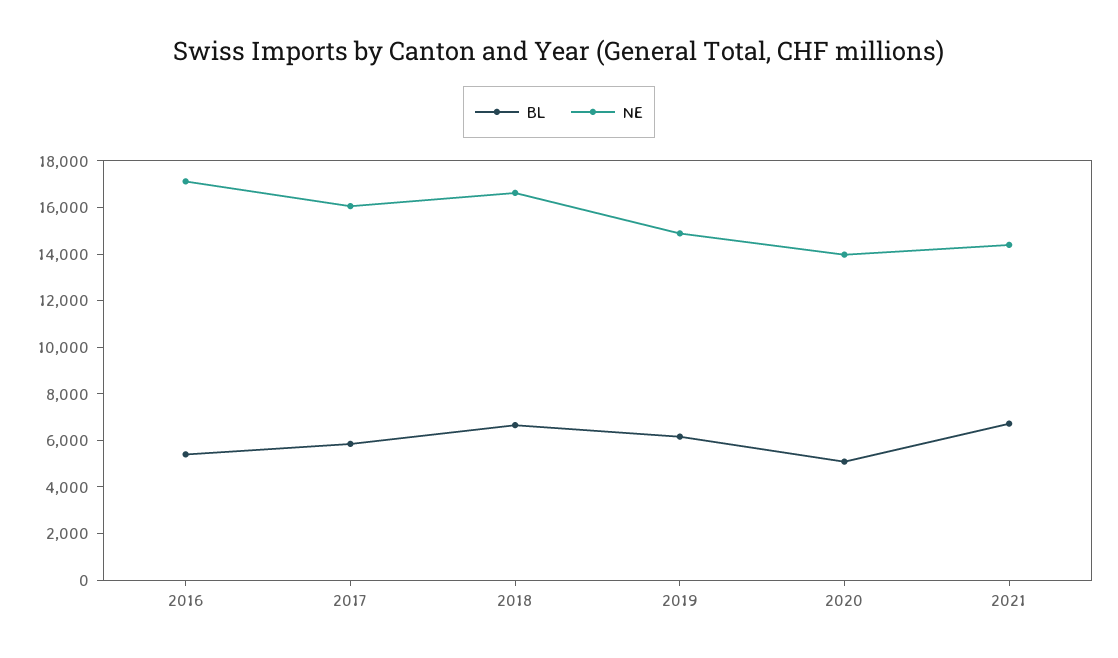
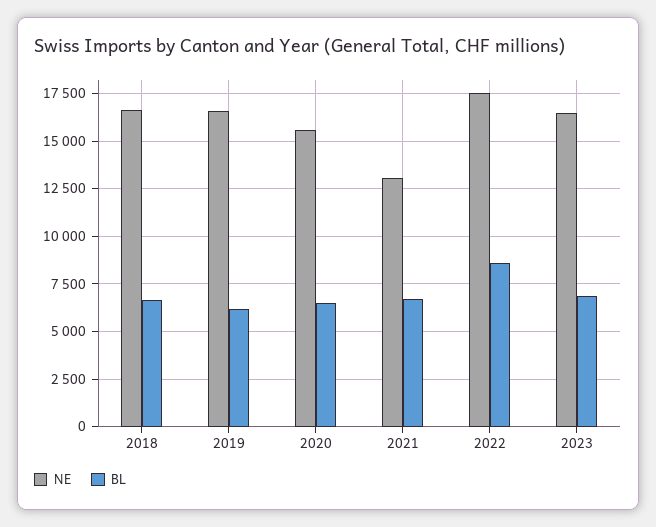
BL, 2016: 5500 -> none
NE, 2016: 17000 -> none
BL, 2017: 6000 -> none
NE, 2017: 16000 -> none
NE, 2019: 15000 -> 16500
BL, 2020: 5000 -> 6500
NE, 2020: 14000 -> 15500
NE, 2021: 14500 -> 13000
NE, 2022: none -> 17500
BL, 2022: none -> 8500
NE, 2023: none -> 16500
BL, 2023: none -> 7000

